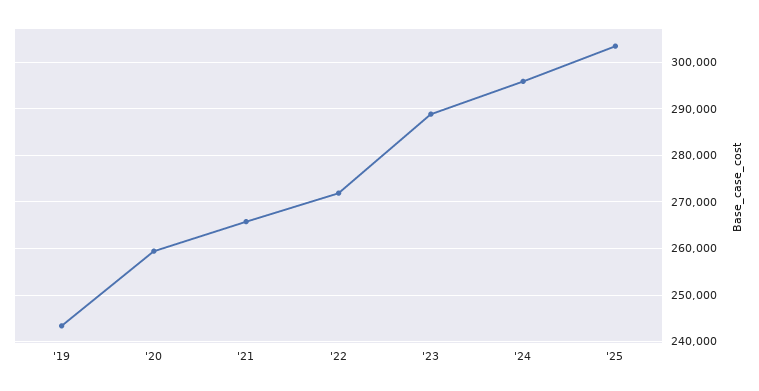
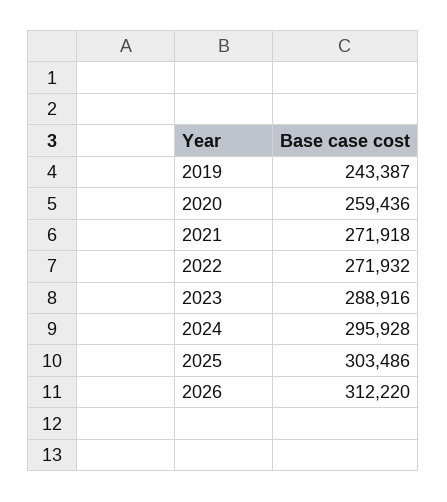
'21: 266000 -> 271918
2026: none -> 312220

